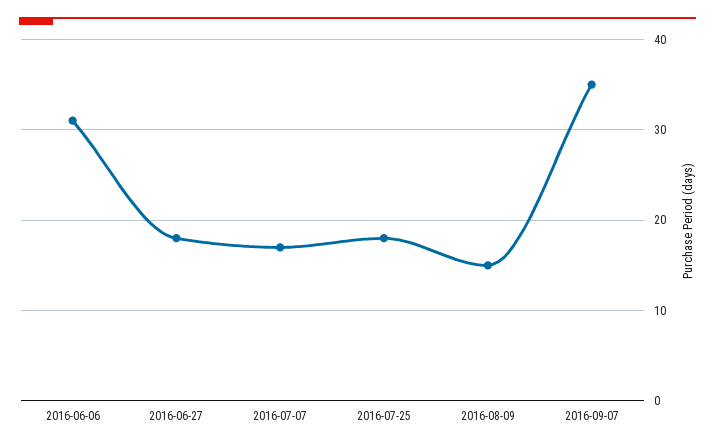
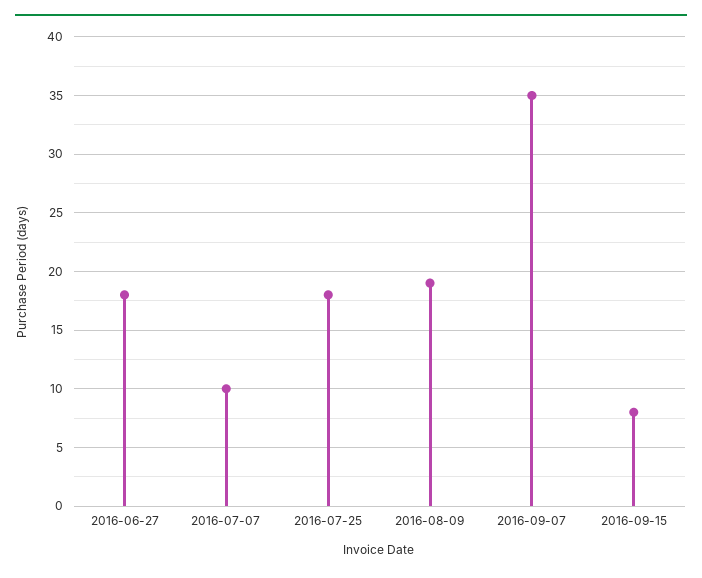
2016-06-06: 31 -> none
2016-07-07: 17 -> 10
2016-08-09: 15 -> 19
2016-09-15: none -> 8

